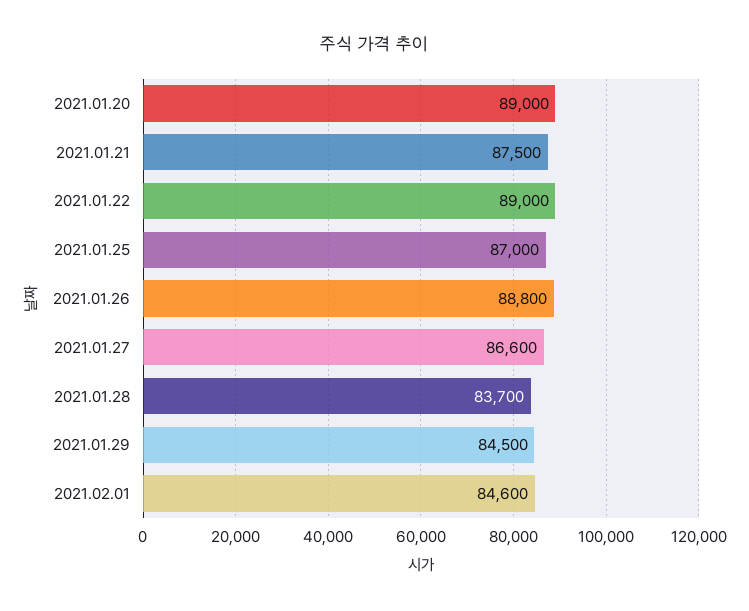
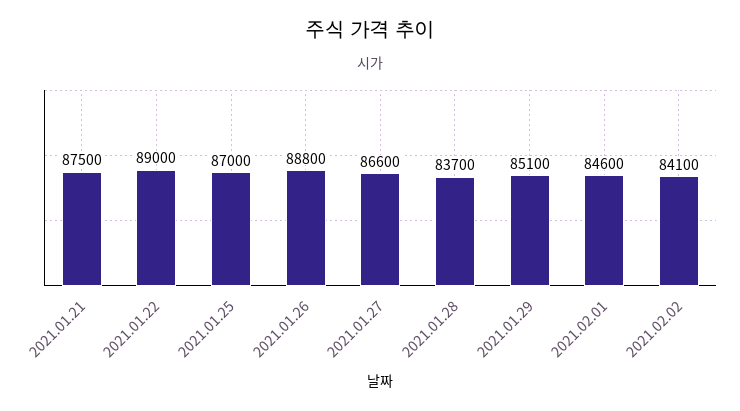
2021.01.20: 89000 -> none
2021.01.29: 84500 -> 85100
2021.02.02: none -> 84100

